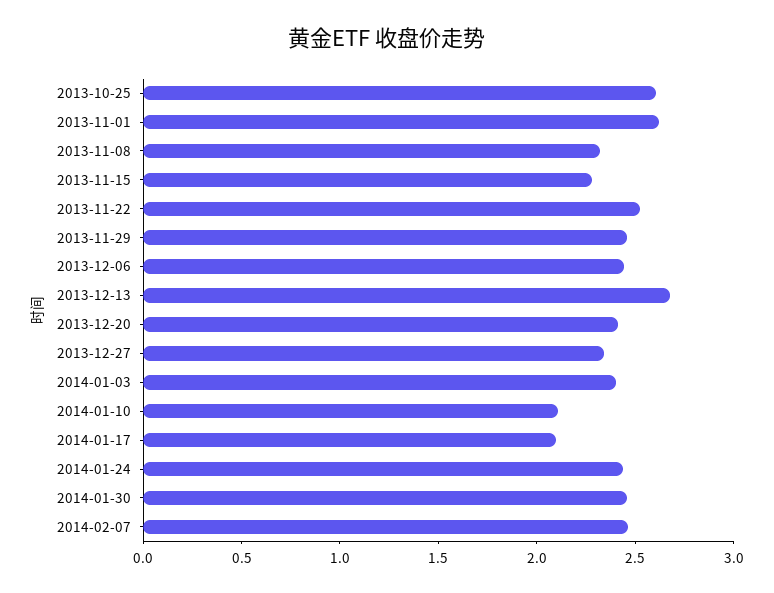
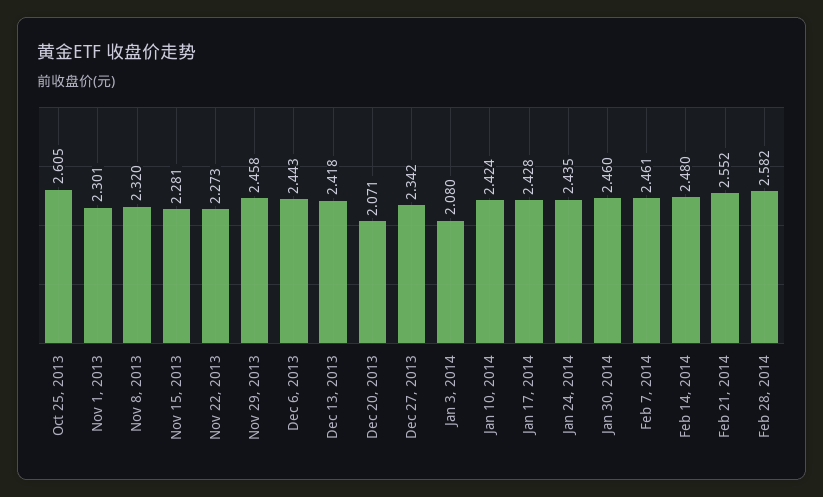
2013-11-01: 2.6 -> 2.301
2013-11-22: 2.5 -> 2.273
2013-12-13: 2.7 -> 2.418
2013-12-20: 2.4 -> 2.071
2014-01-03: 2.4 -> 2.08
2014-01-10: 2.1 -> 2.424
2014-01-17: 2.1 -> 2.428
Feb 14, 2014: none -> 2.48
Feb 21, 2014: none -> 2.552
Feb 28, 2014: none -> 2.582

